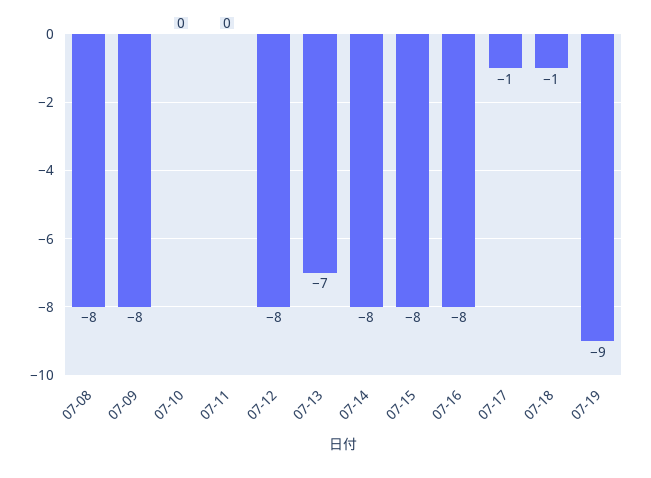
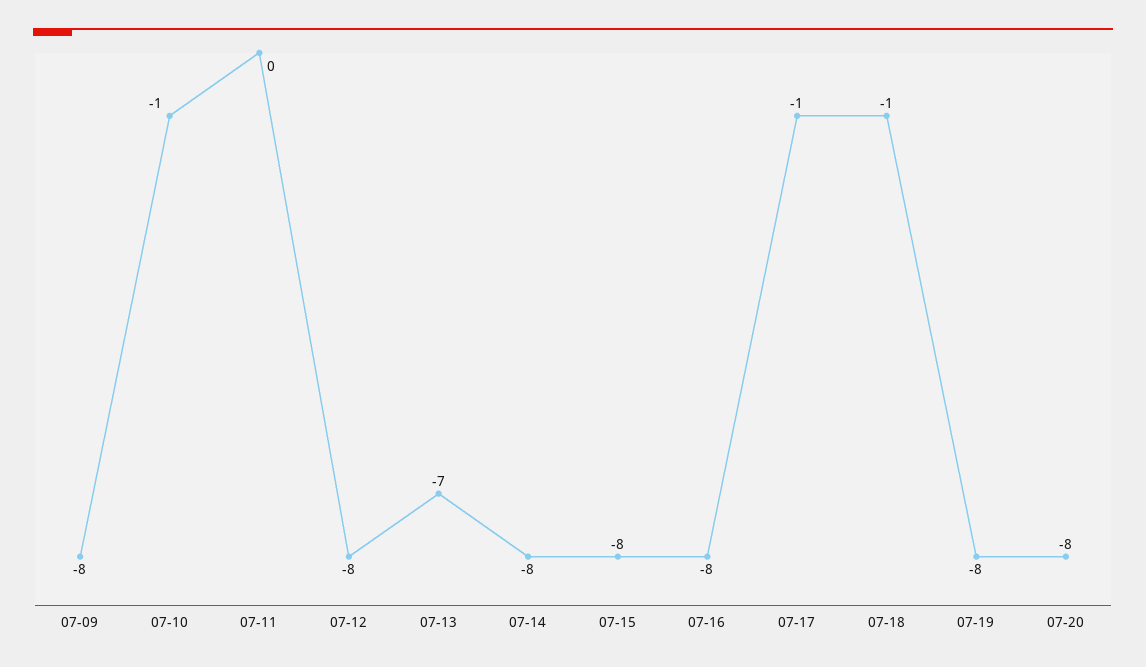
07-08: -8 -> none
07-10: 0 -> -1
07-19: -9 -> -8
07-20: none -> -8

